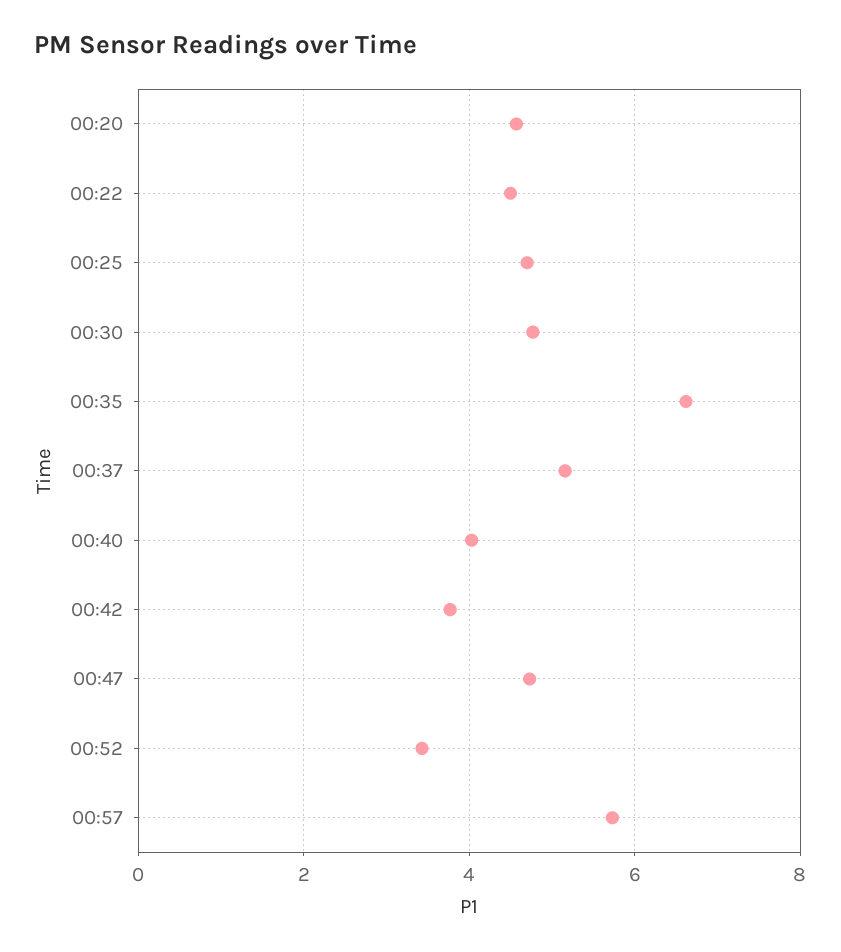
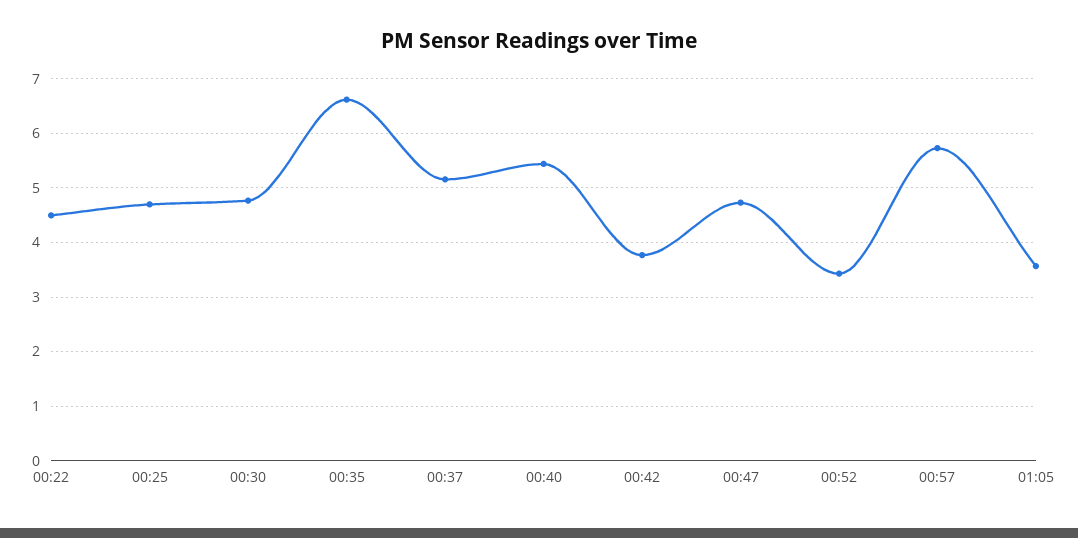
00:20: 4.6 -> none
00:40: 4 -> 5.4
01:05: none -> 3.6

